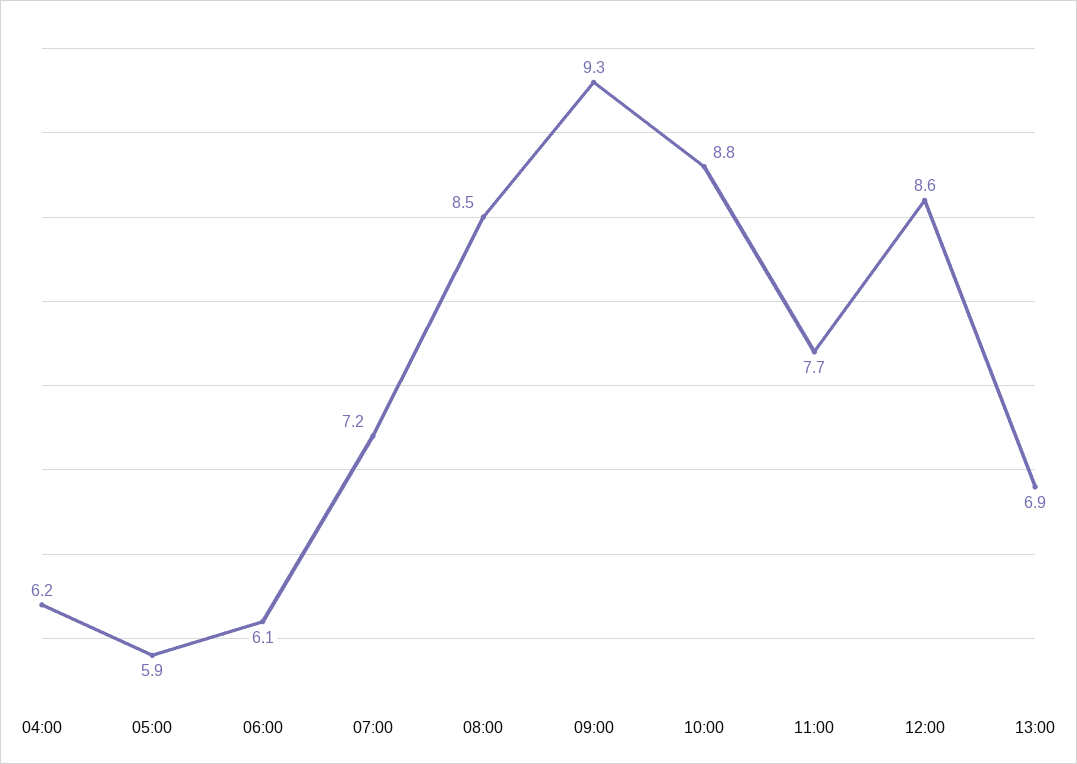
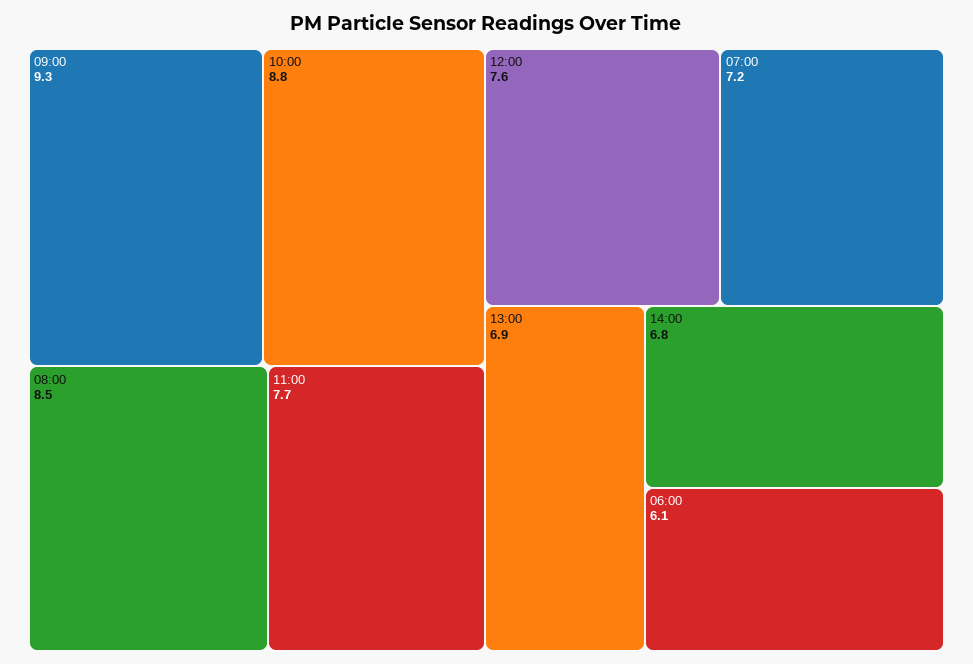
04:00: 6.2 -> none
05:00: 5.9 -> none
12:00: 8.6 -> 7.6
14:00: none -> 6.8

